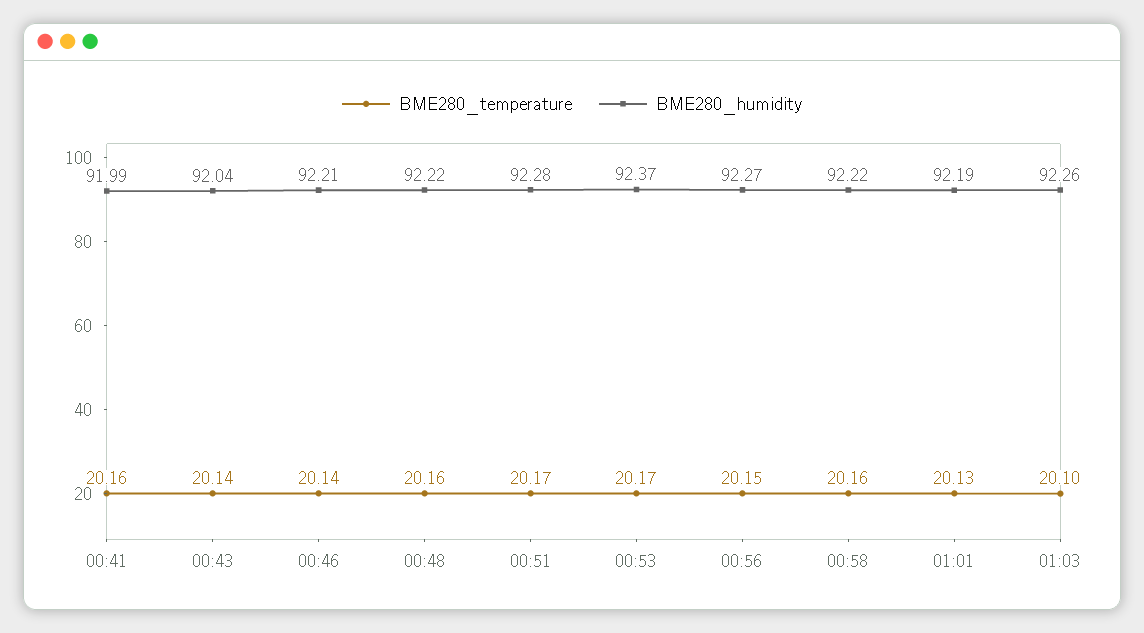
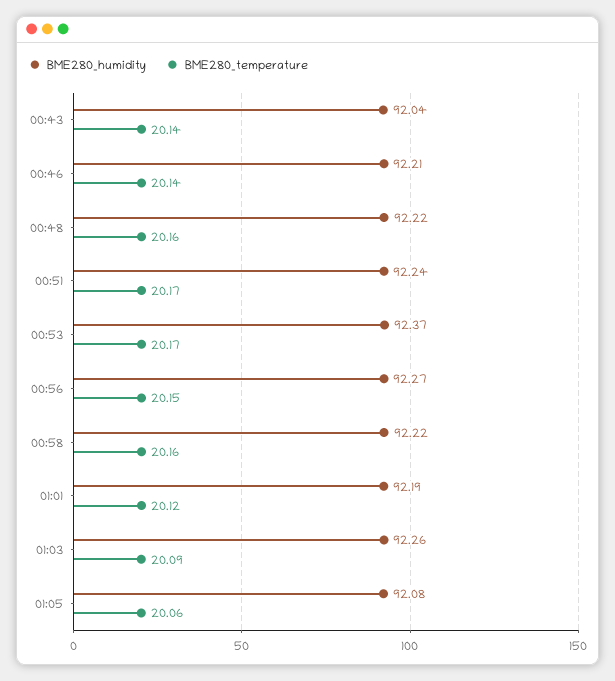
BME280_temperature, 00:41: 20.16 -> none
BME280_humidity, 00:41: 91.99 -> none
BME280_humidity, 00:51: 92.28 -> 92.24
BME280_temperature, 01:01: 20.13 -> 20.12
BME280_temperature, 01:03: 20.1 -> 20.09
BME280_humidity, 01:05: none -> 92.08
BME280_temperature, 01:05: none -> 20.06

